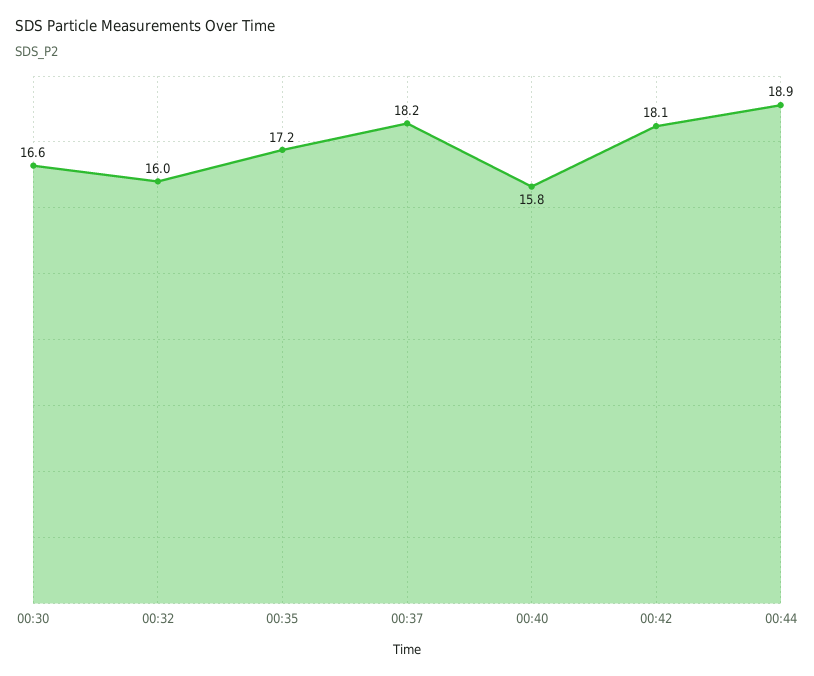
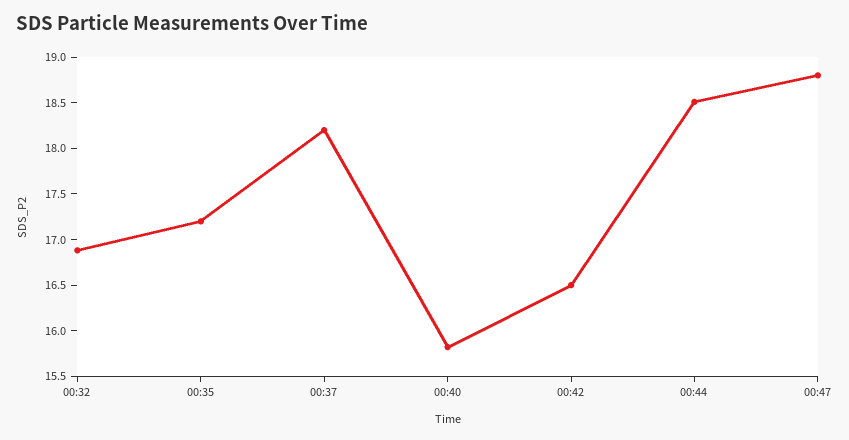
00:30: 16.6 -> none
00:32: 16 -> 16.9
00:42: 18.1 -> 16.5
00:44: 18.9 -> 18.5
00:47: none -> 18.8

